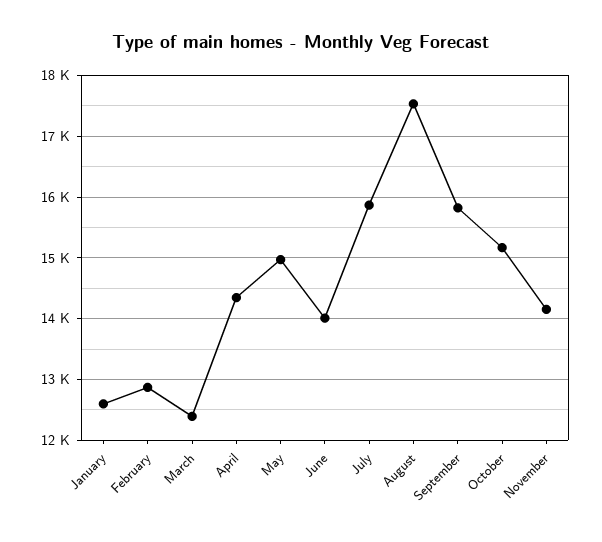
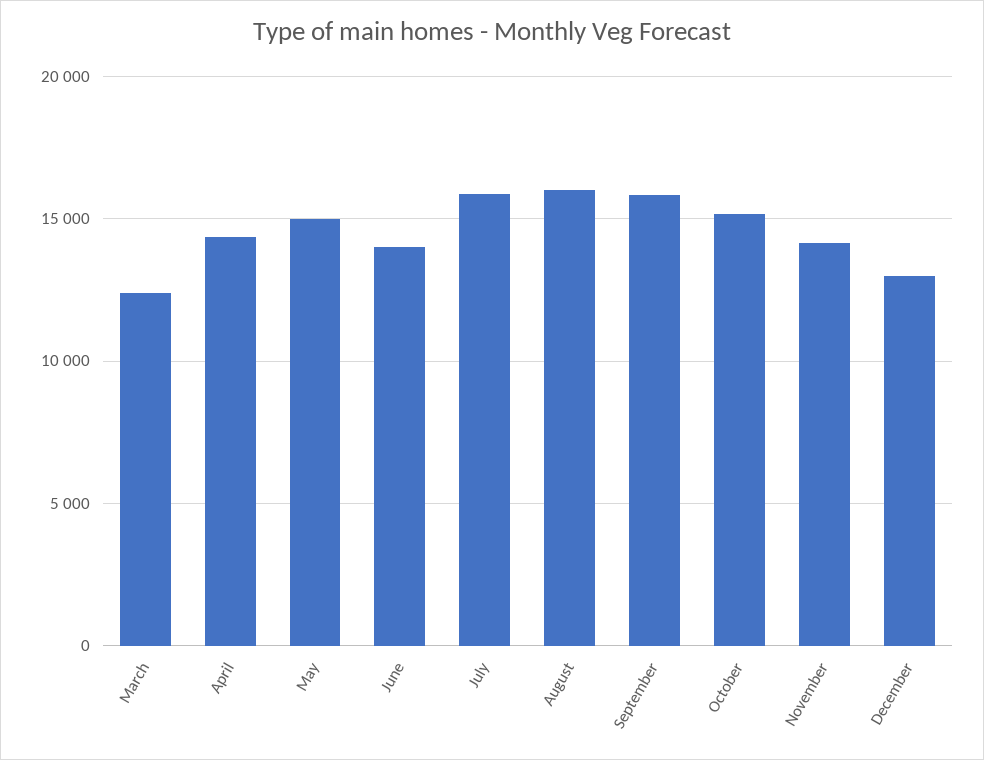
January: 12600 -> none
February: 12900 -> none
August: 17500 -> 16000
December: none -> 13000

